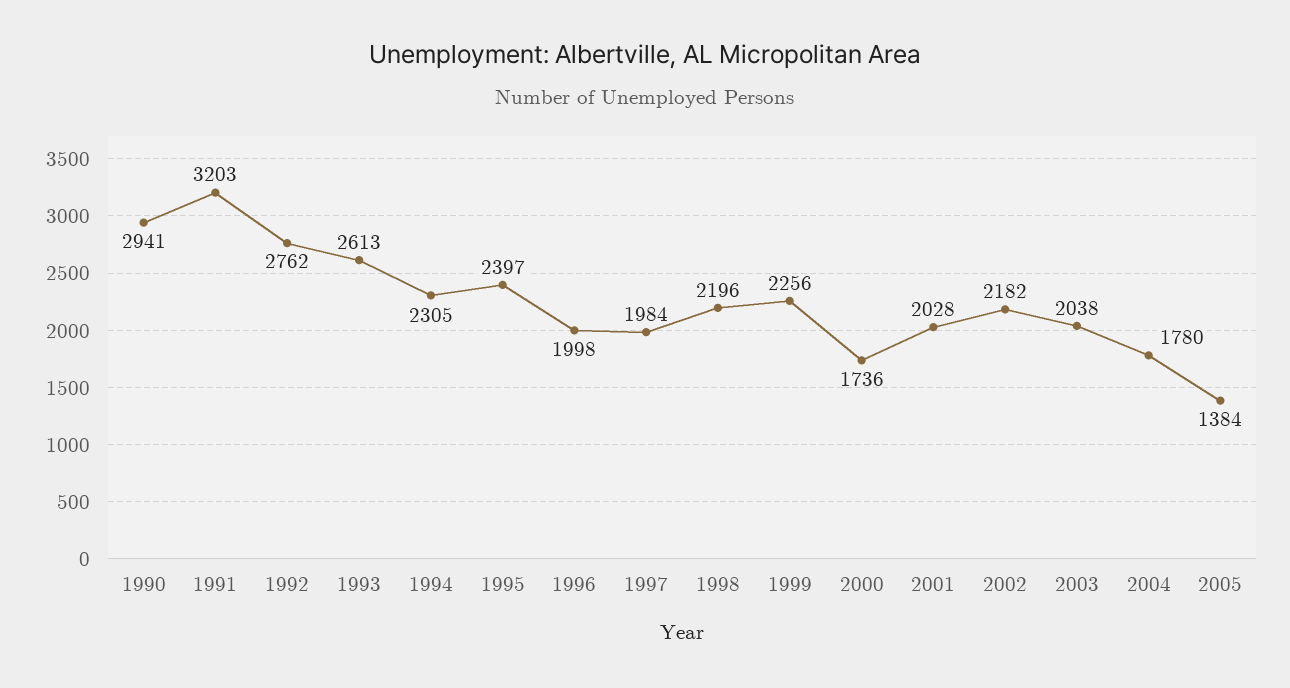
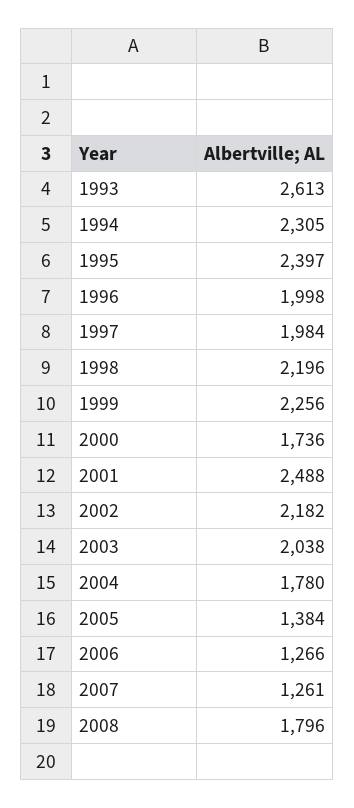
1990: 2941 -> none
1991: 3203 -> none
1992: 2762 -> none
2001: 2028 -> 2488
2006: none -> 1266
2007: none -> 1261
2008: none -> 1796

